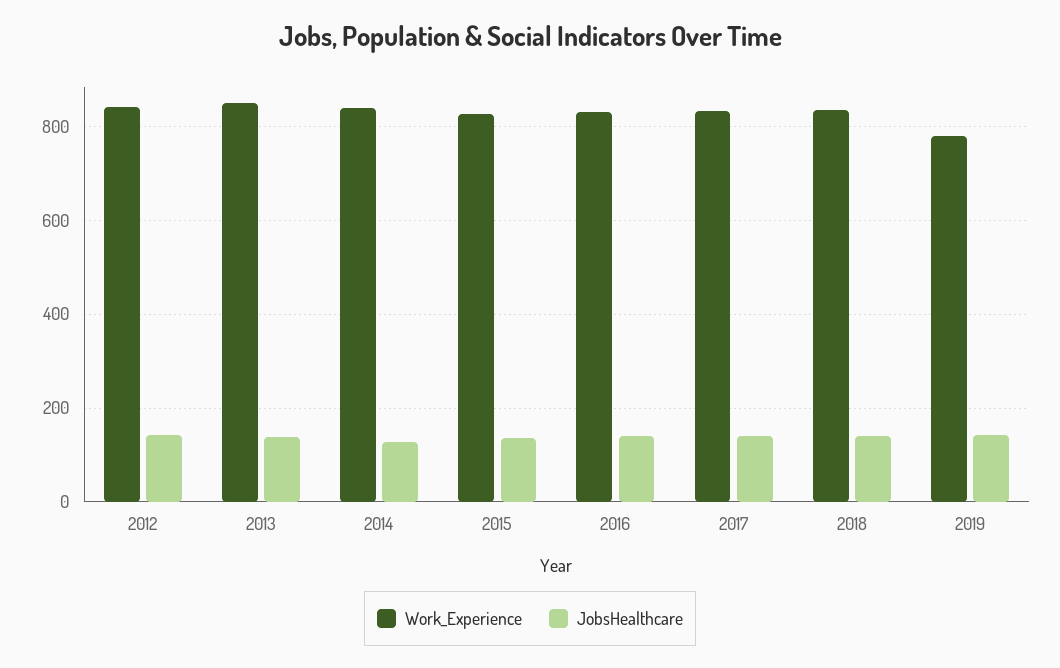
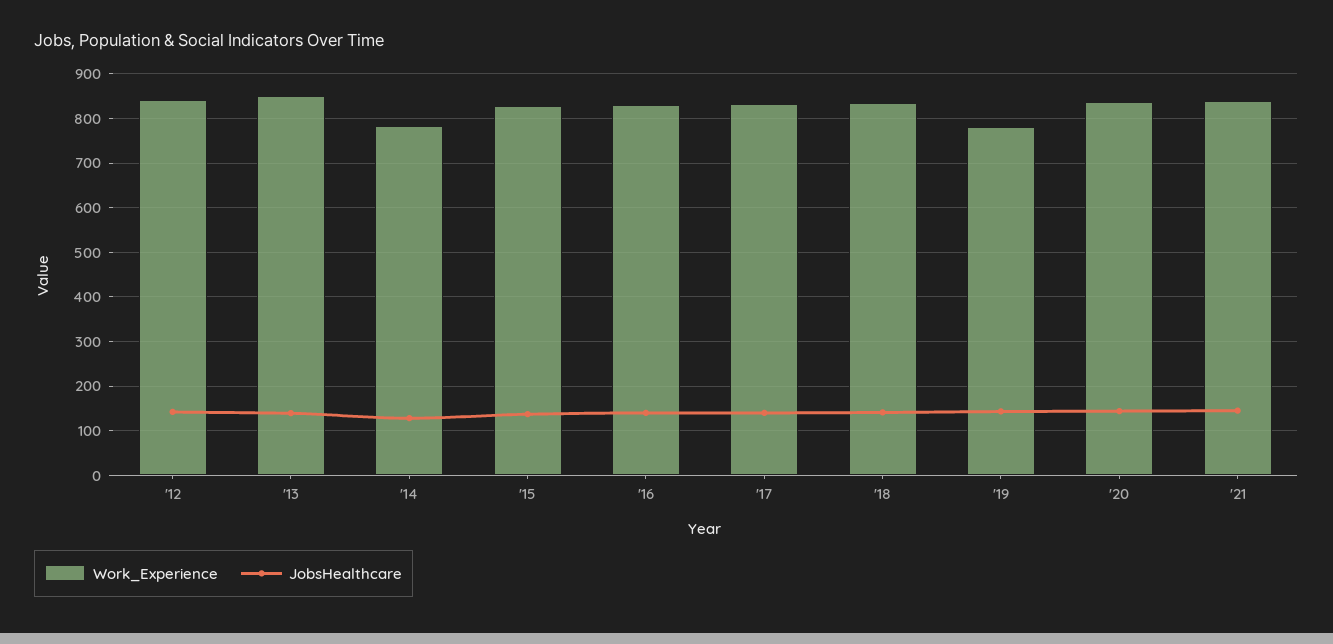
Work_Experience, 2014: 840 -> 780
Work_Experience, '20: none -> 840
JobsHealthcare, '20: none -> 140
Work_Experience, '21: none -> 840
JobsHealthcare, '21: none -> 140

